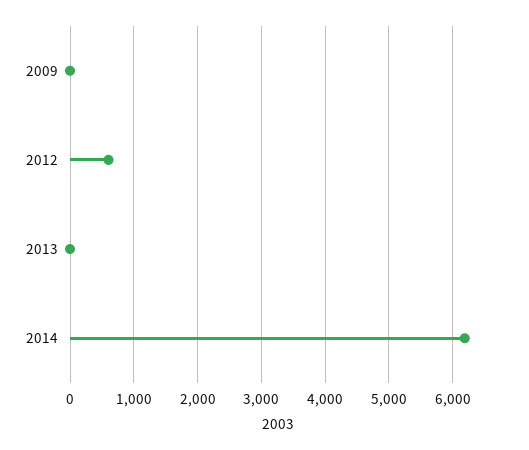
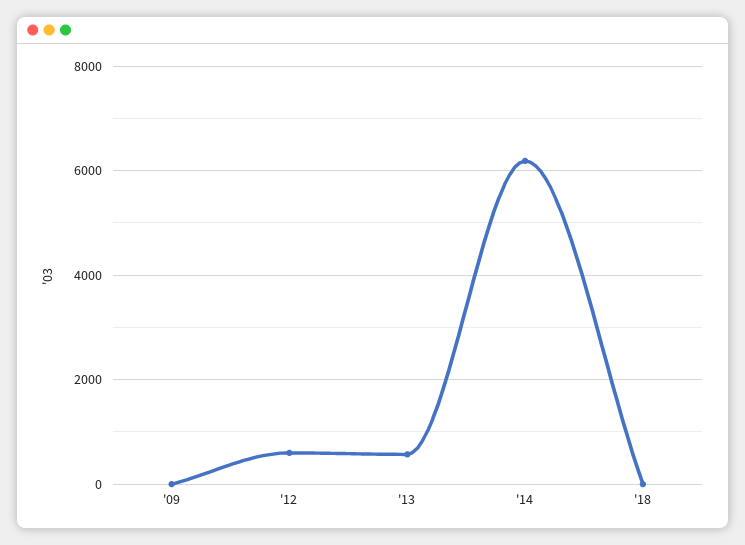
2013: 0 -> 600
'18: none -> 0

